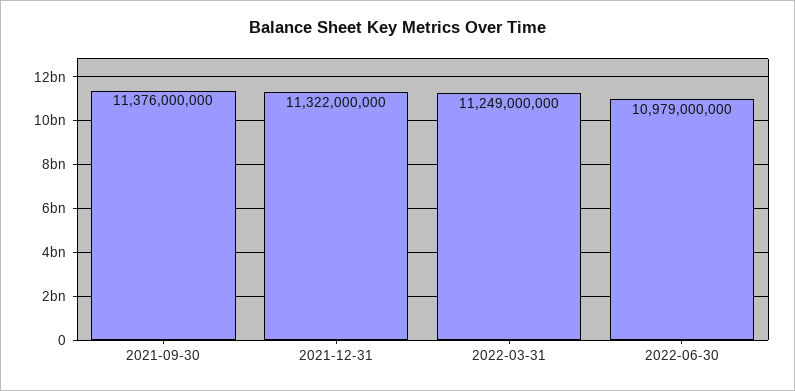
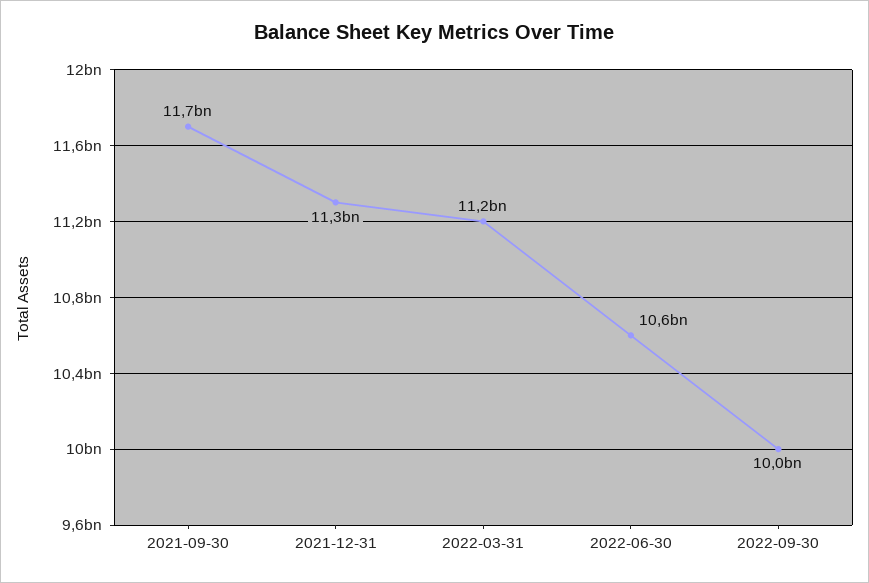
2021-09-30: 11376000000 -> 11700000000
2022-06-30: 10979000000 -> 10600000000
2022-09-30: none -> 10000000000

